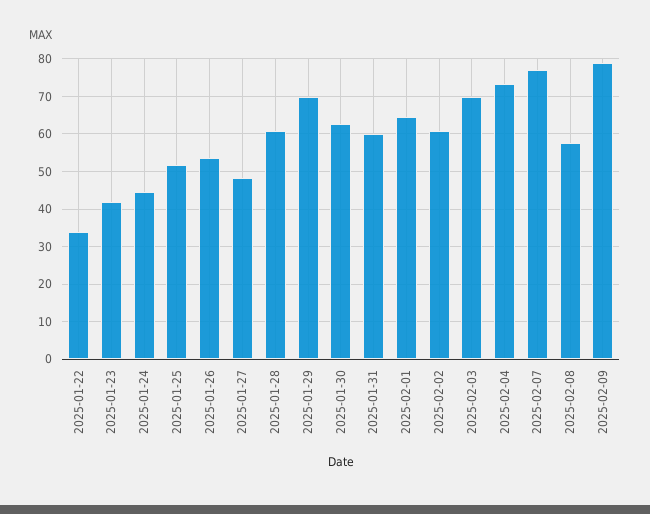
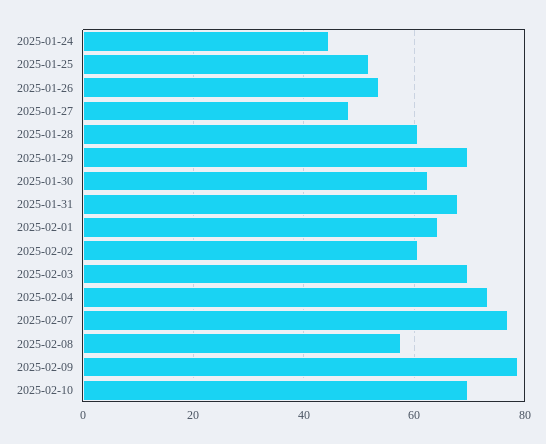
2025-01-22: 34 -> none
2025-01-23: 42 -> none
2025-01-31: 60 -> 68
2025-02-10: none -> 70

